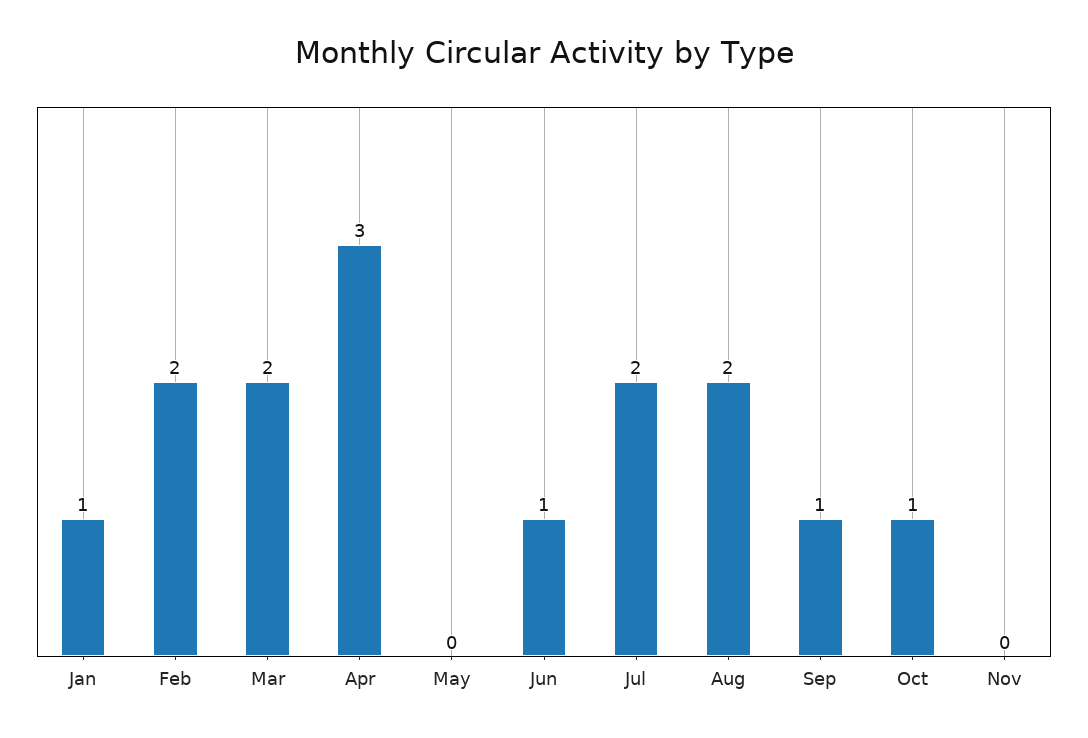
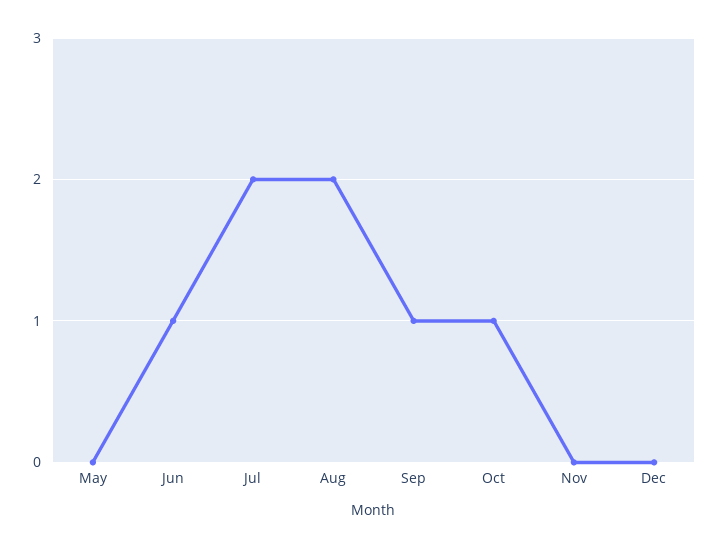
Jan: 1 -> none
Feb: 2 -> none
Mar: 2 -> none
Apr: 3 -> none
Dec: none -> 0

